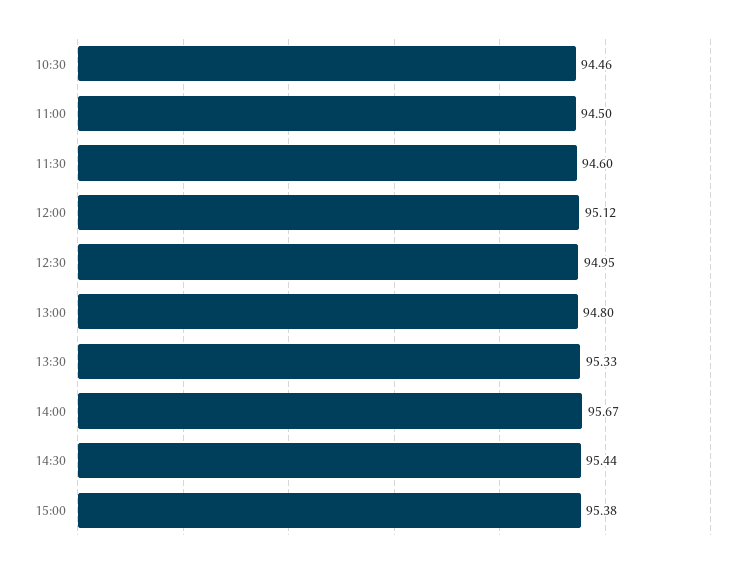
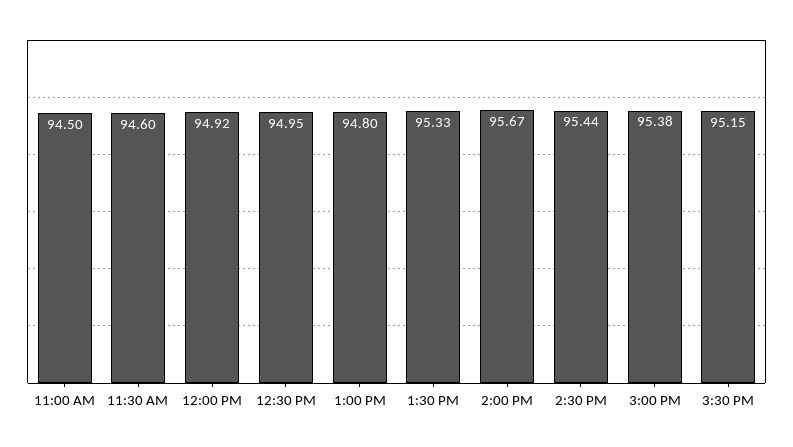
10:30: 94.46 -> none
12:00: 95.12 -> 94.92
3:30 PM: none -> 95.15

